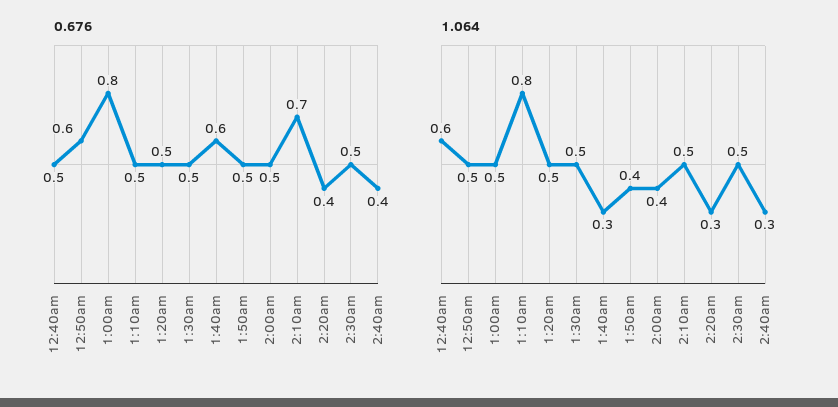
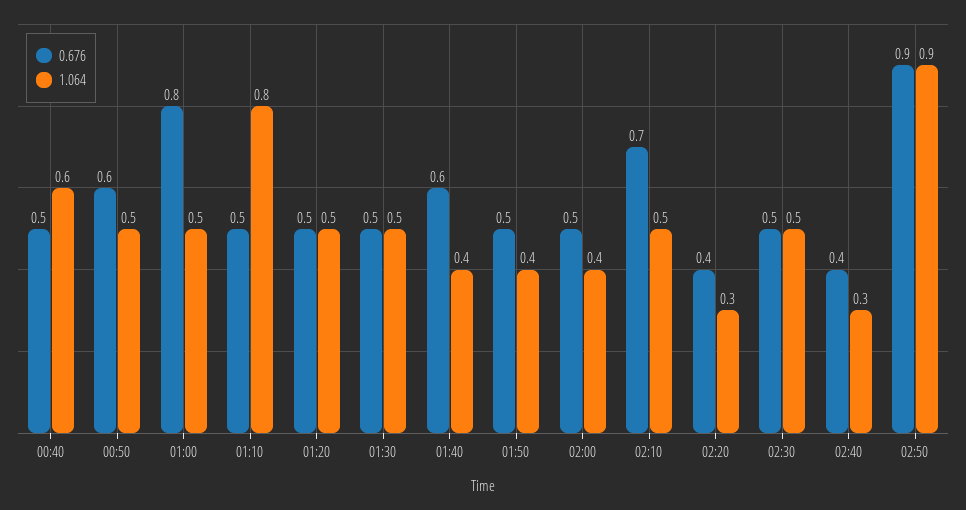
1.064, 1:40am: 0.3 -> 0.4
0.676, 02:50: none -> 0.9
1.064, 02:50: none -> 0.9

